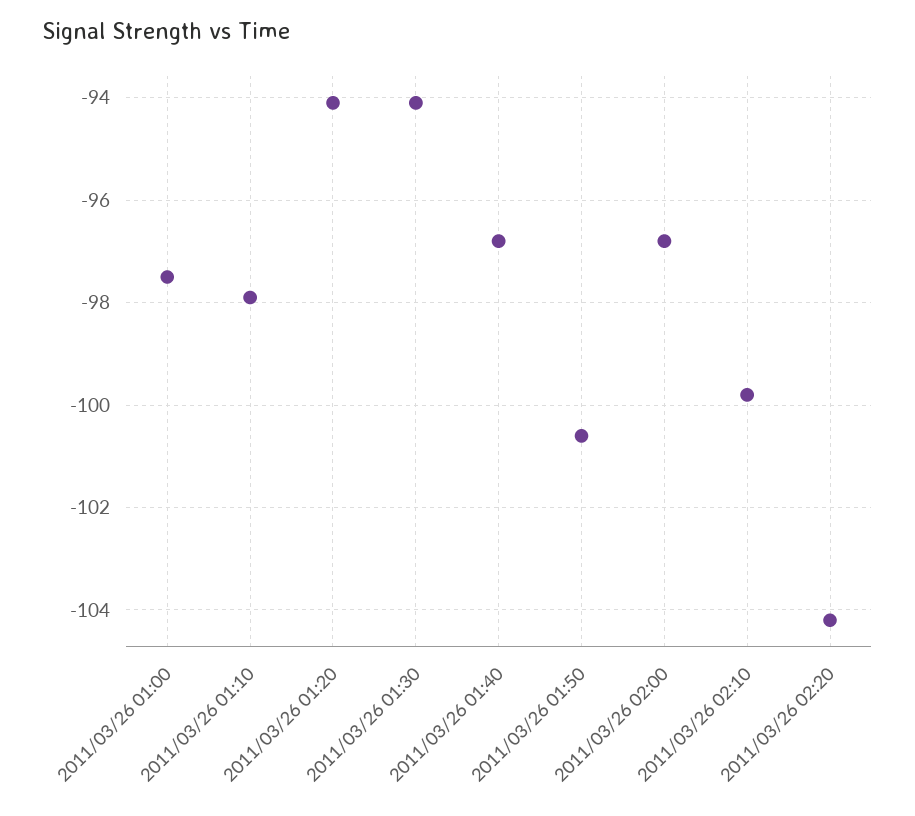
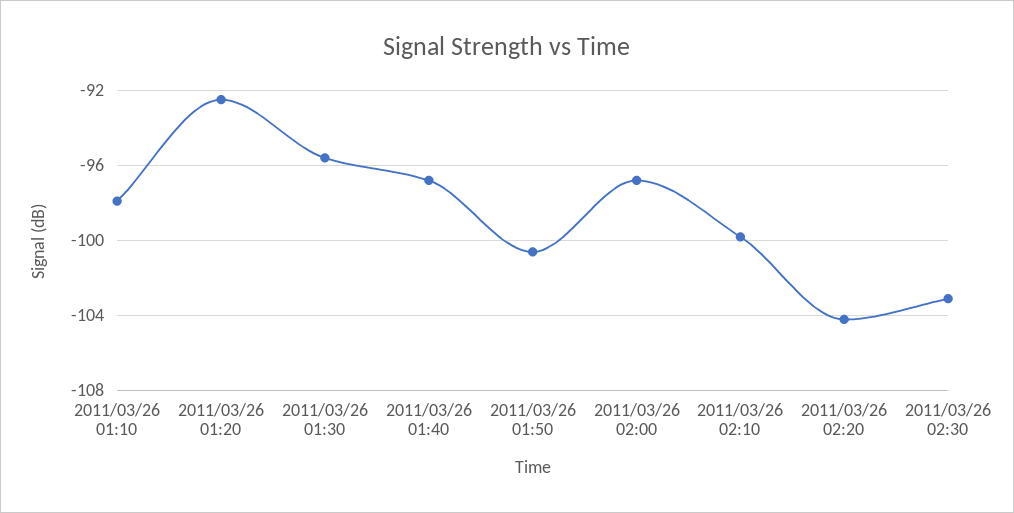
2011/03/26 01:00: -97.5 -> none
2011/03/26 01:20: -94 -> -92.5
2011/03/26 01:30: -94 -> -95.5
2011/03/26 02:30: none -> -103

